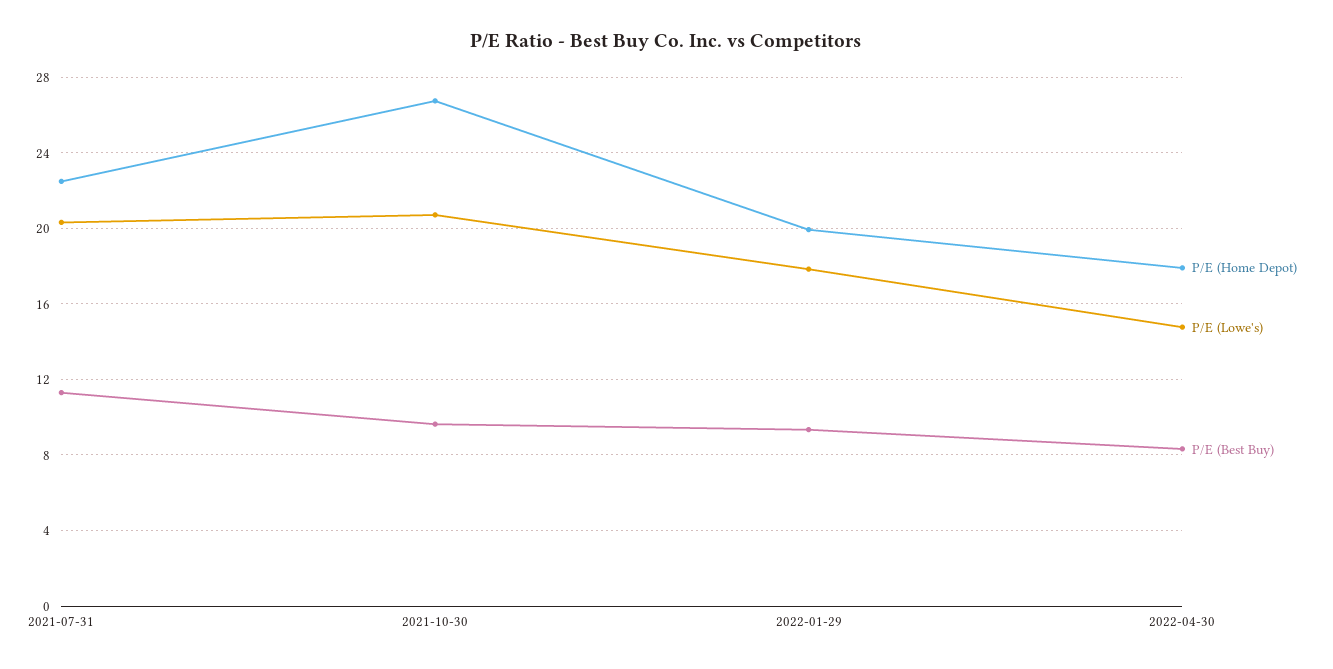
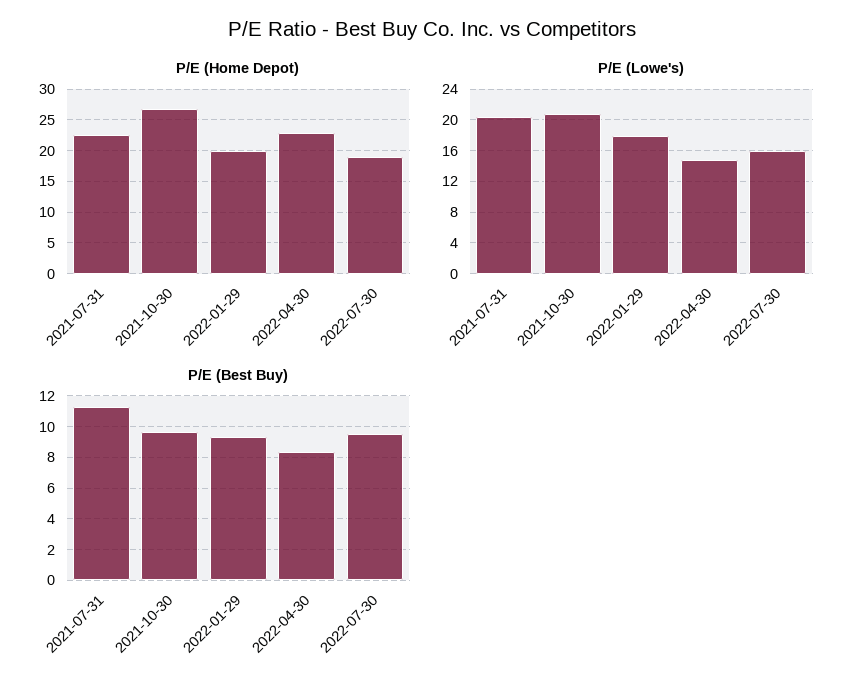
P/E (Home Depot), 2022-04-30: 18 -> 23
P/E (Home Depot), 2022-07-30: none -> 19
P/E (Lowe's), 2022-07-30: none -> 16
P/E (Best Buy), 2022-07-30: none -> 9.5

